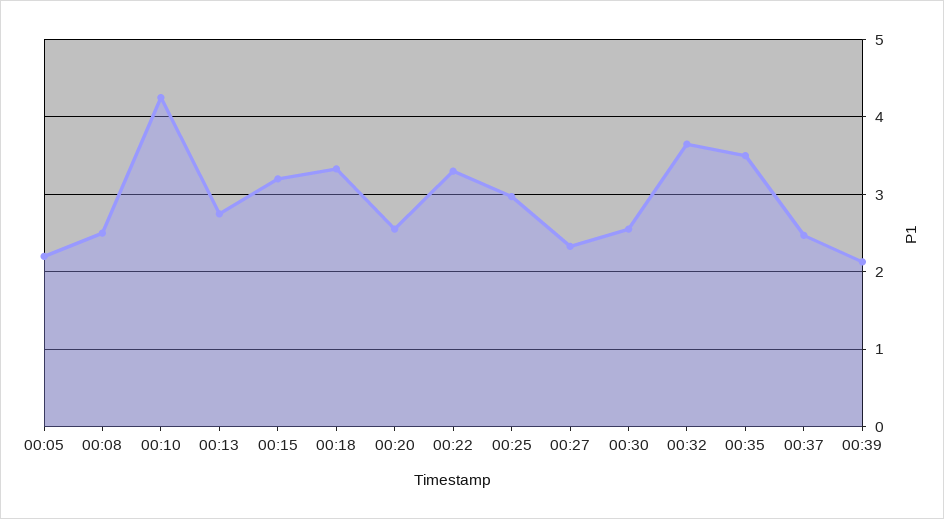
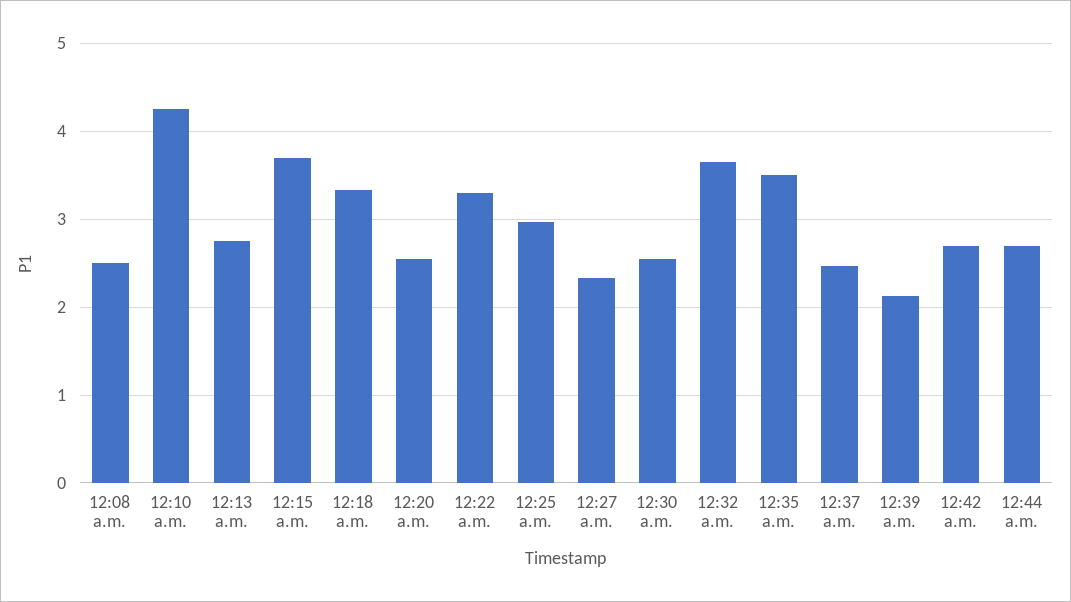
00:05: 2.2 -> none
00:15: 3.2 -> 3.7
12:42 a.m.: none -> 2.7
12:44 a.m.: none -> 2.7

